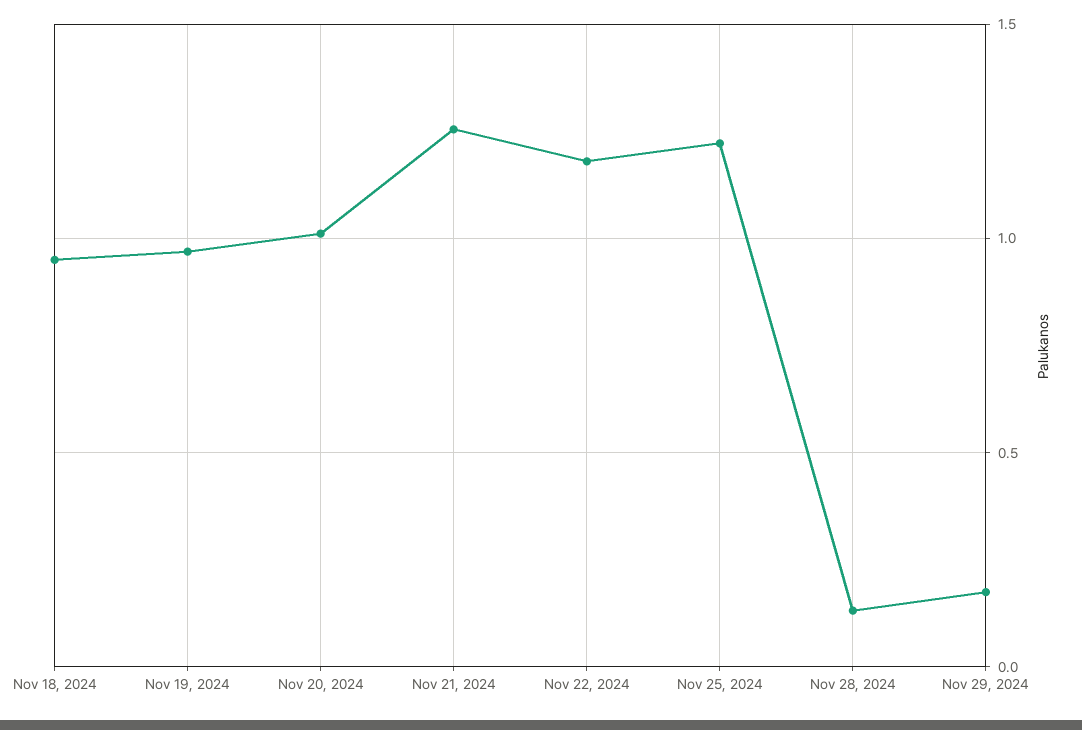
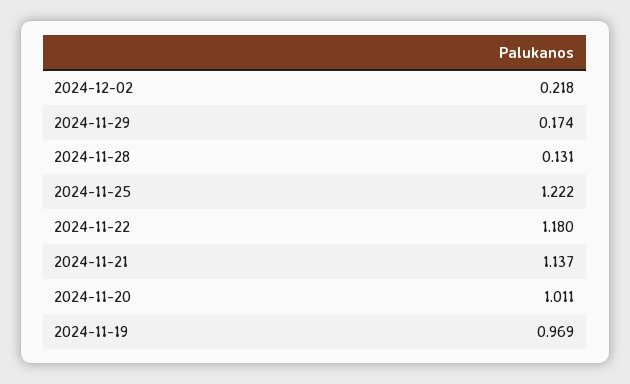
Nov 18, 2024: 0.95 -> none
Nov 21, 2024: 1.25 -> 1.137
2024-12-02: none -> 0.218

